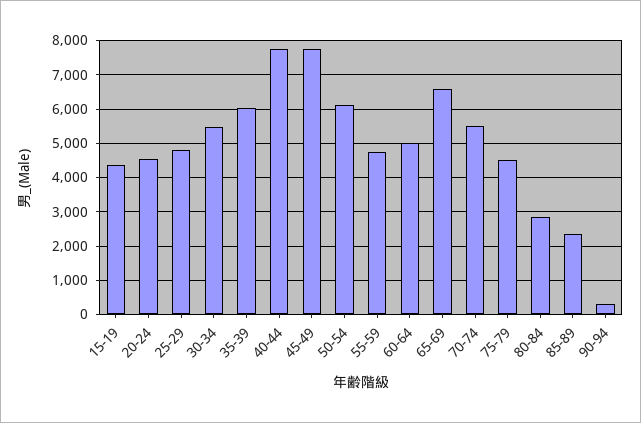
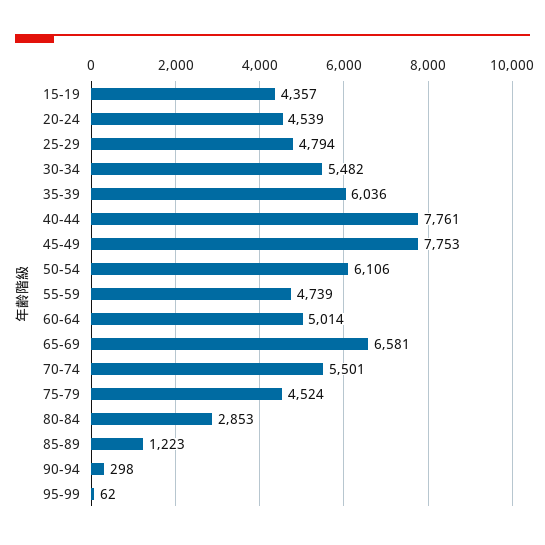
85-89: 2400 -> 1223
95-99: none -> 62

